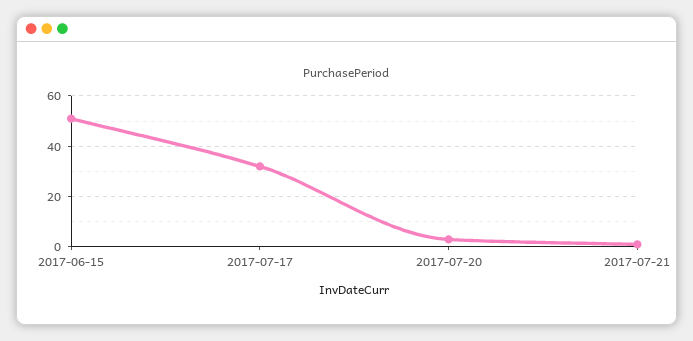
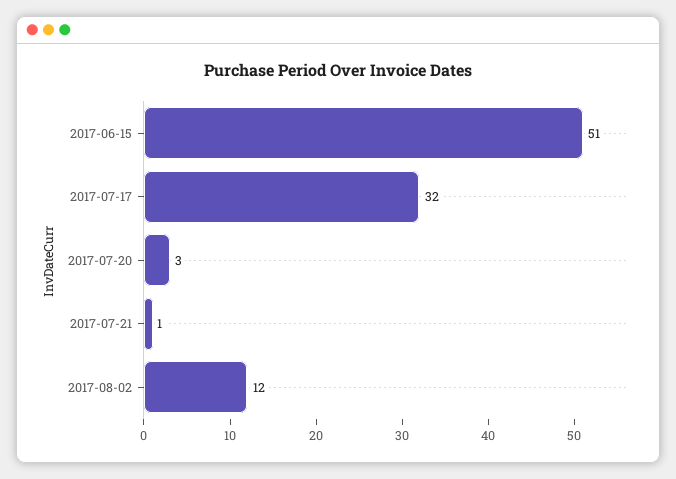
2017-08-02: none -> 12

